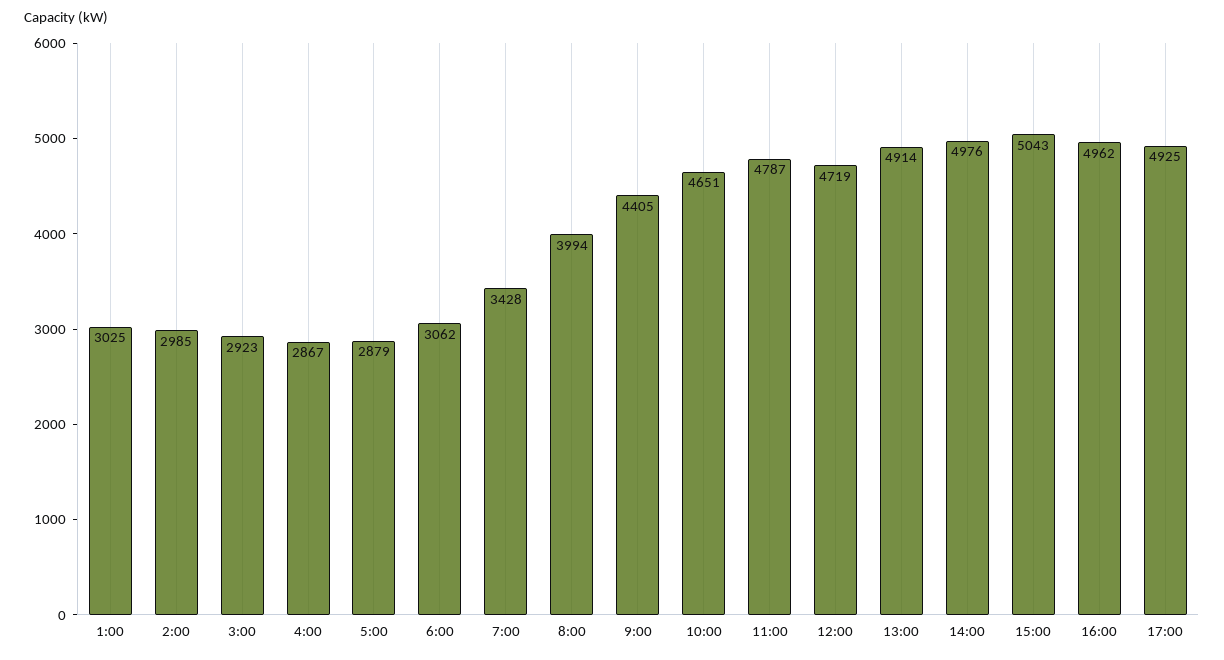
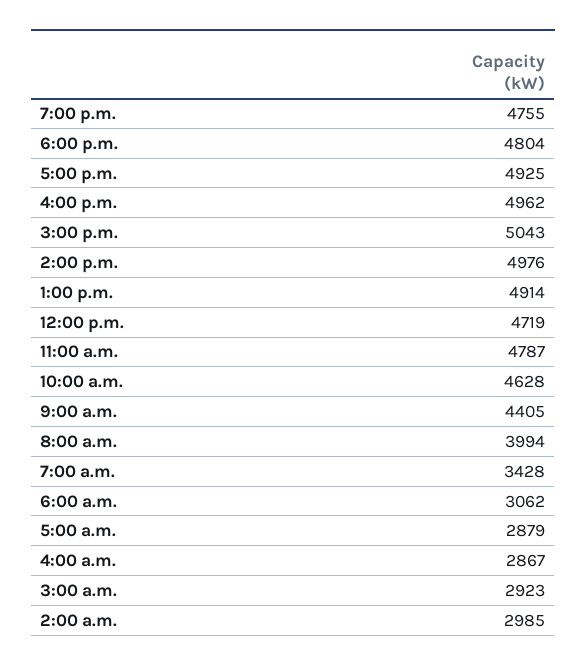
1:00: 3025 -> none
10:00: 4651 -> 4628
7:00 p.m.: none -> 4755
6:00 p.m.: none -> 4804

